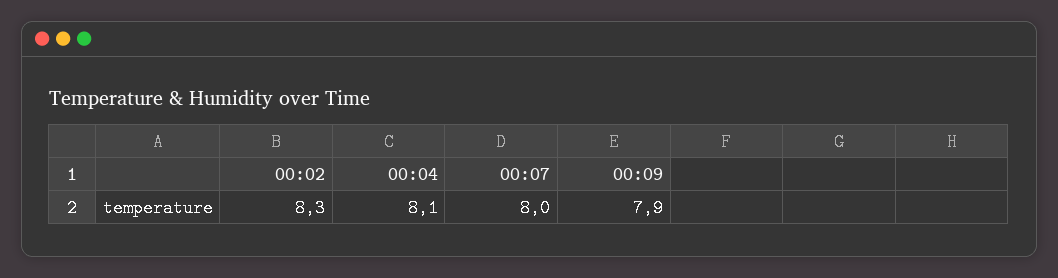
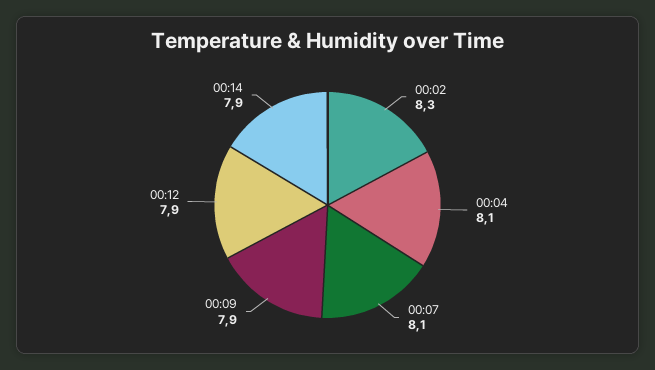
00:07: 8 -> 8.1
00:12: none -> 7.9
00:14: none -> 7.9

